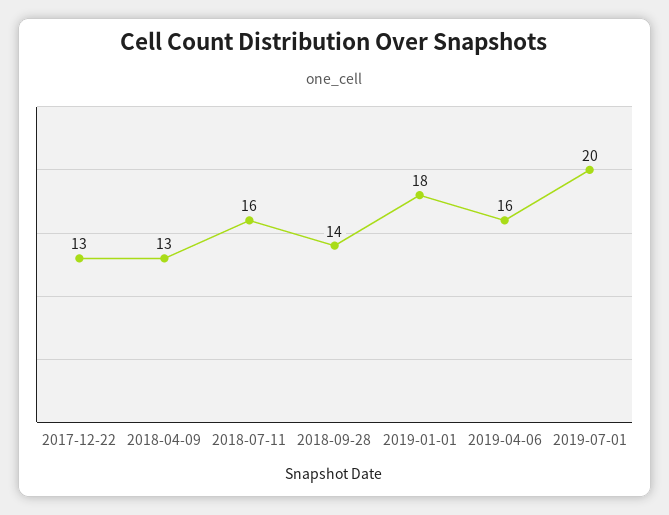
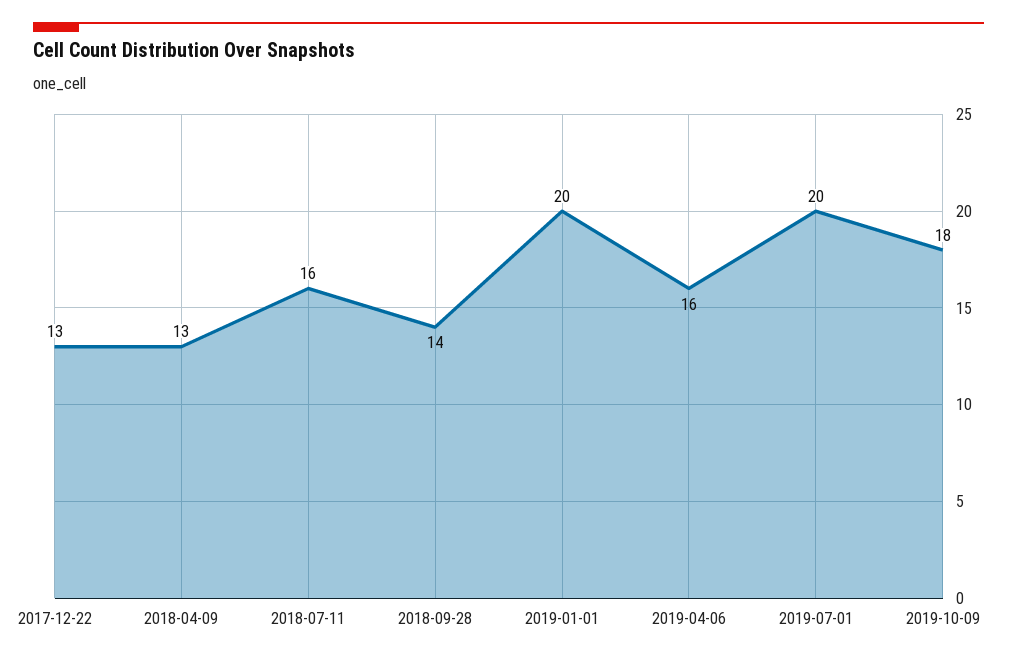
2019-01-01: 18 -> 20
2019-10-09: none -> 18

